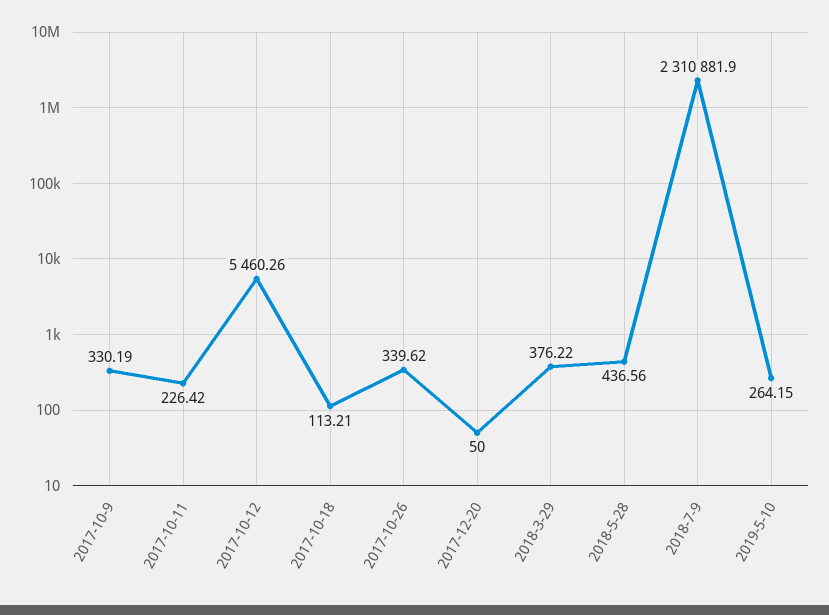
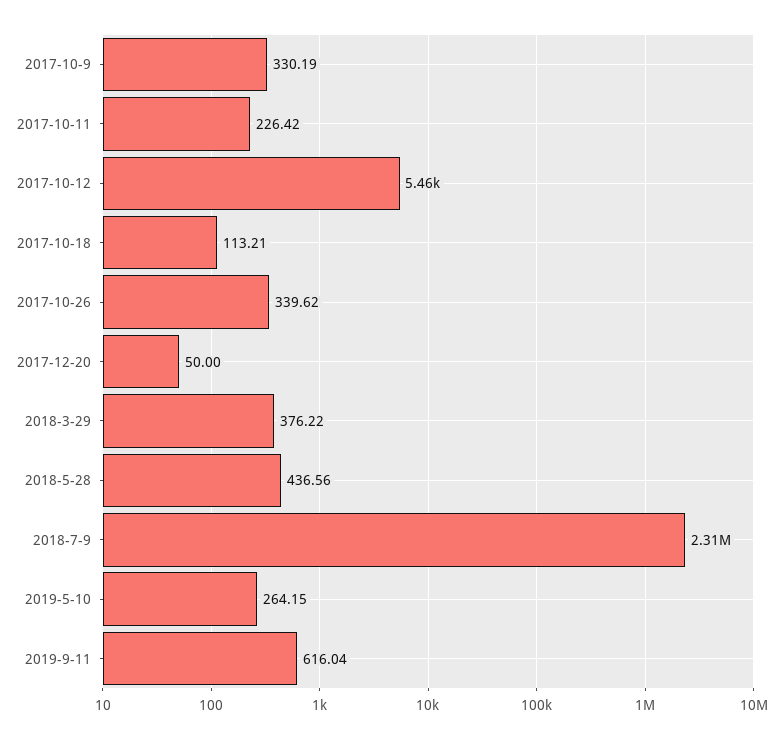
2019-9-11: none -> 616.04

